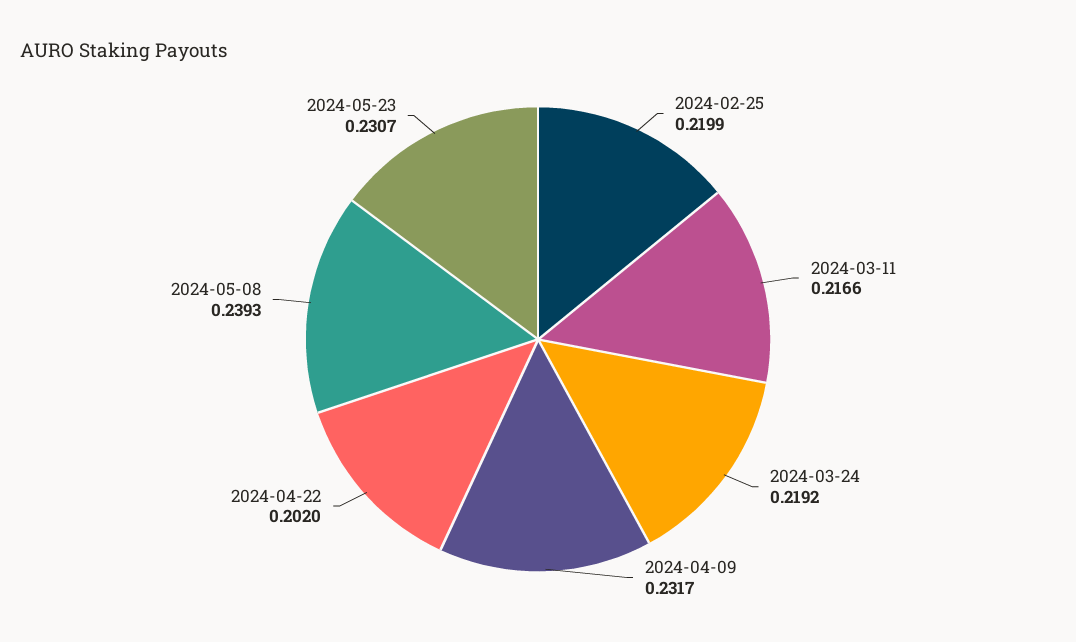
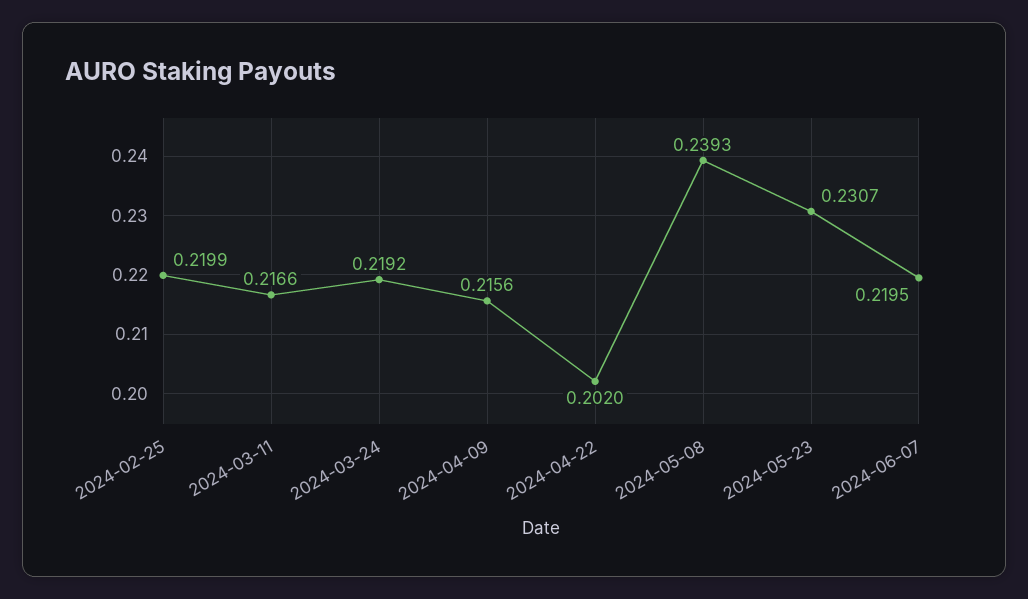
2024-04-09: 0.2317 -> 0.2156
2024-06-07: none -> 0.2195

